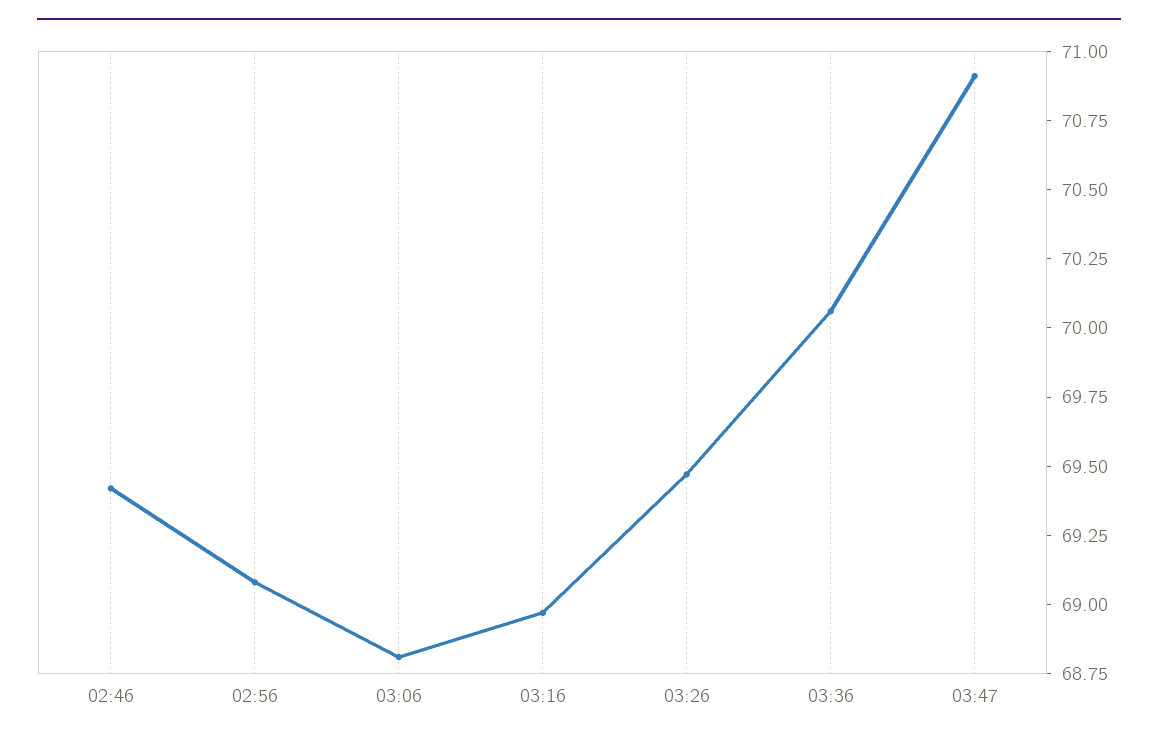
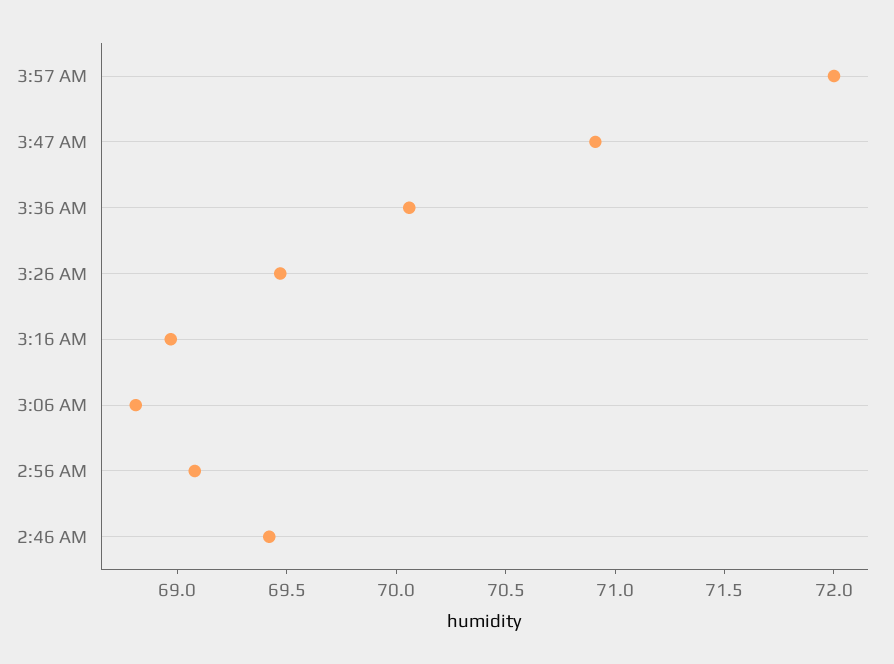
3:57 AM: none -> 72

